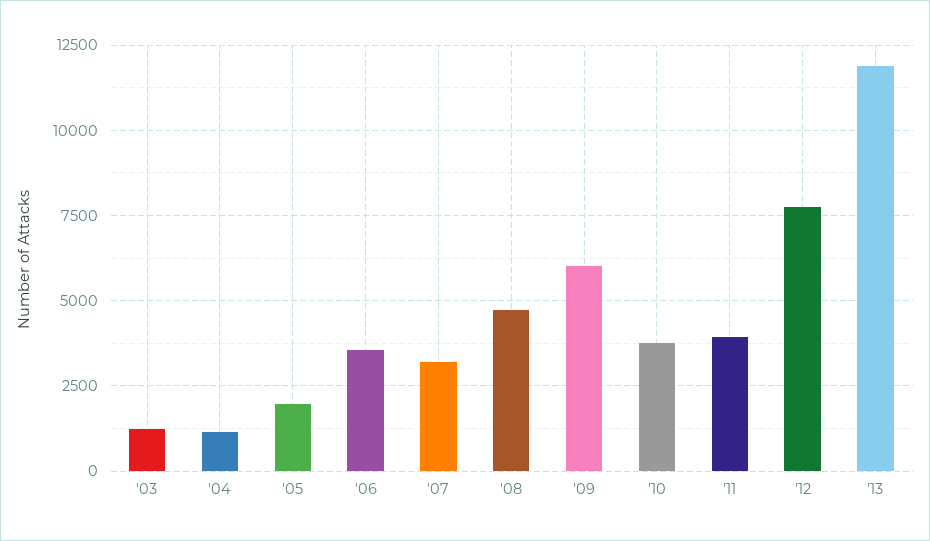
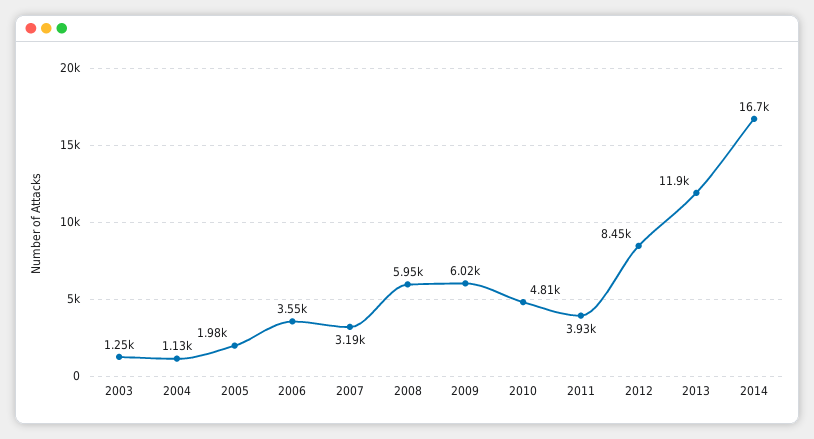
'08: 4750 -> 5950
'10: 3750 -> 4810
'12: 7750 -> 8450
2014: none -> 16700

